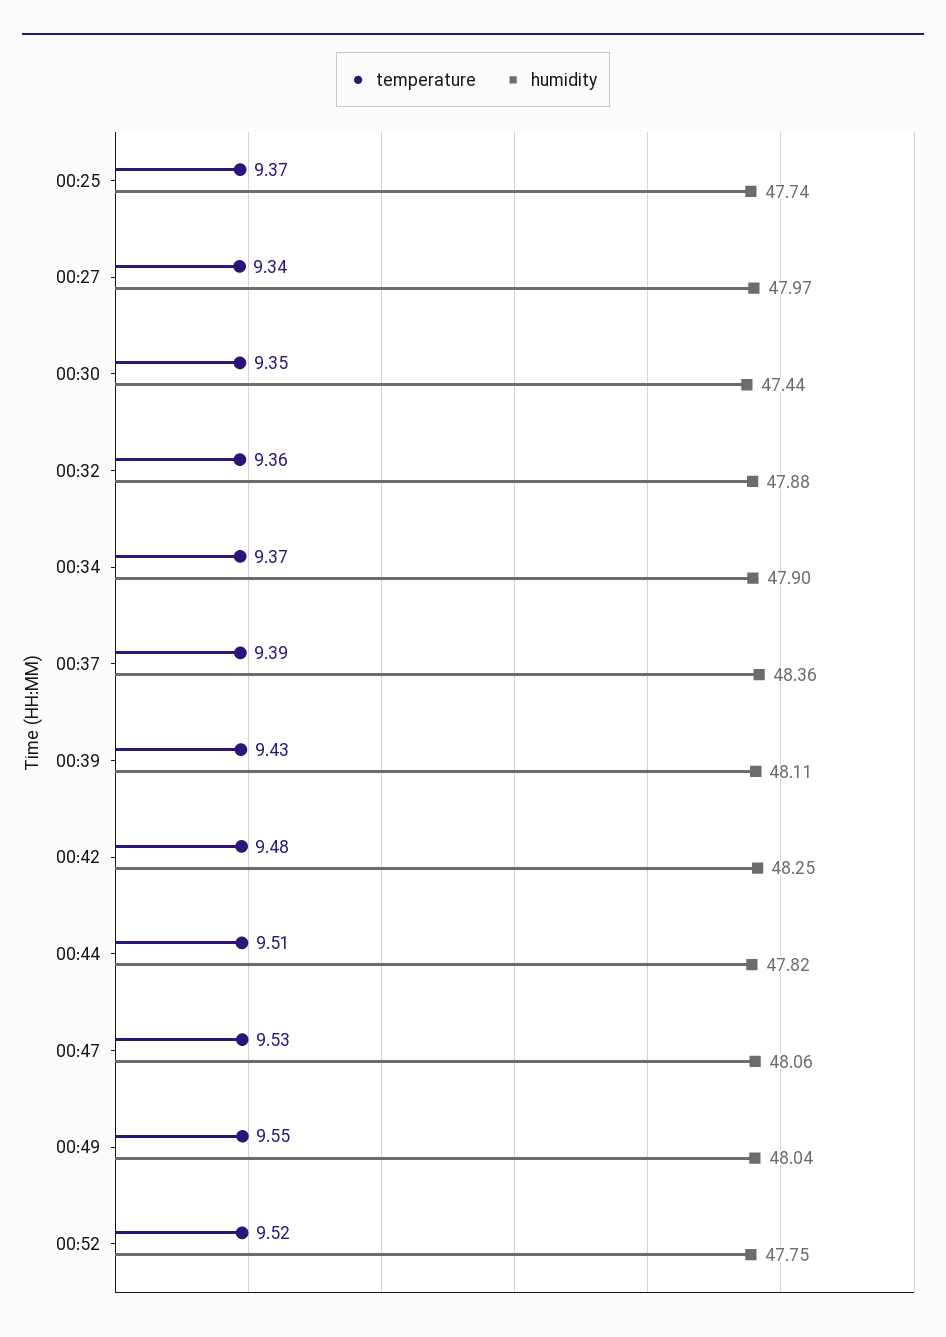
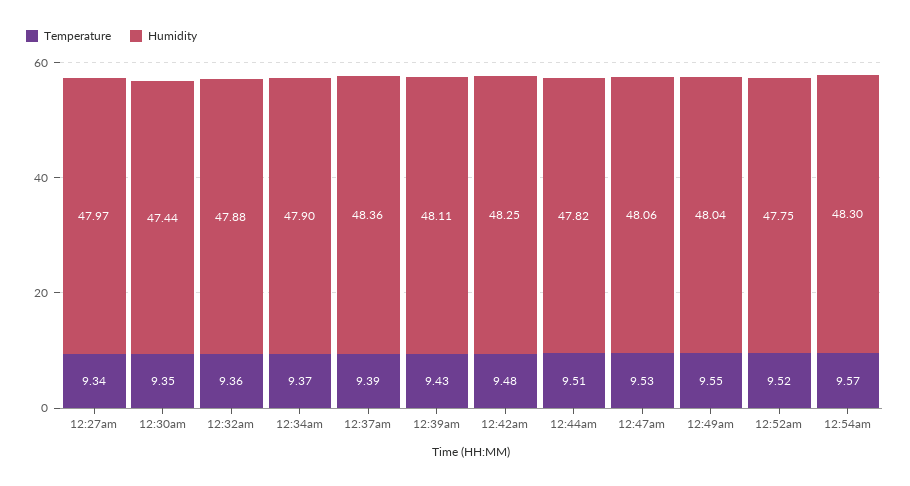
temperature, 00:25: 9.37 -> none
humidity, 00:25: 47.74 -> none
temperature, 12:54am: none -> 9.57
humidity, 12:54am: none -> 48.3

